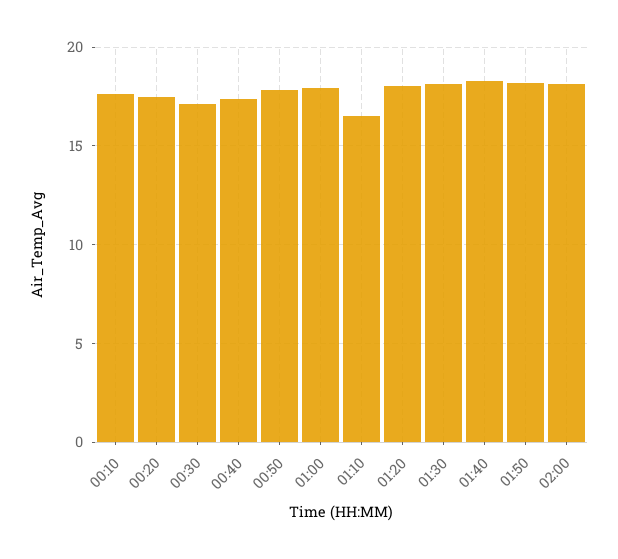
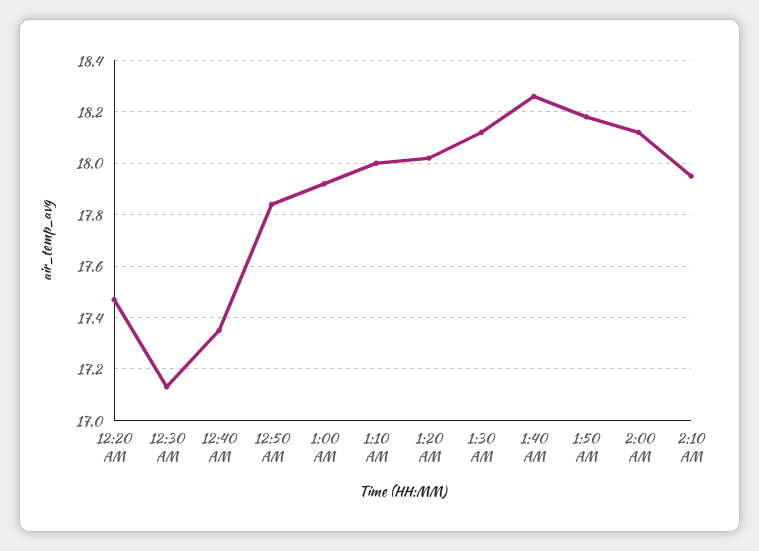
00:10: 17.5 -> none
01:10: 16.5 -> 18
2:10 AM: none -> 17.95

